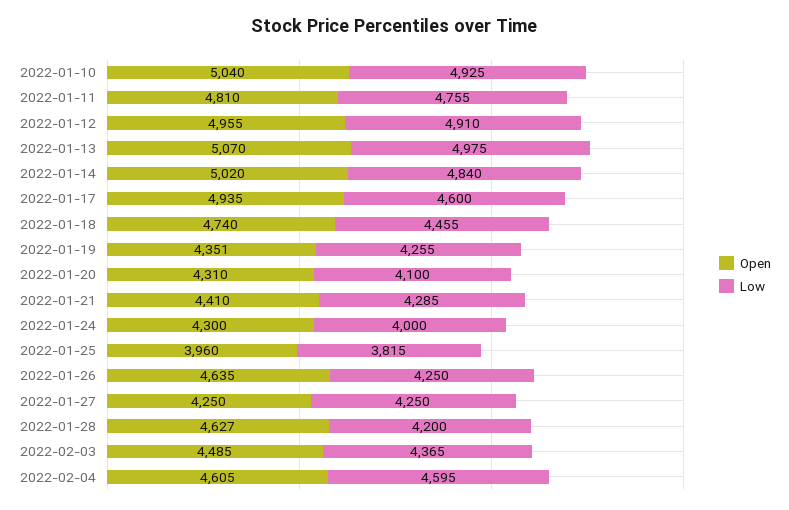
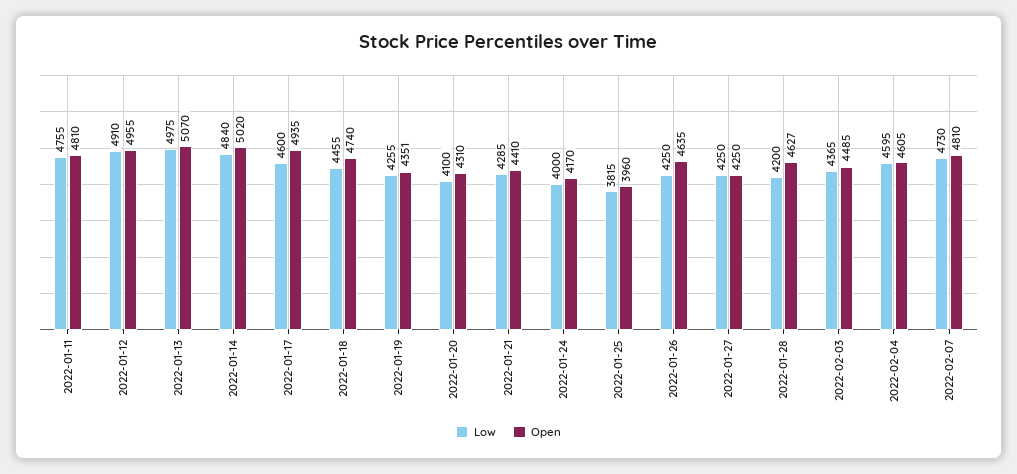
Open, 2022-01-10: 5040 -> none
Low, 2022-01-10: 4925 -> none
Open, 2022-01-24: 4300 -> 4170
Low, 2022-02-07: none -> 4730
Open, 2022-02-07: none -> 4810

